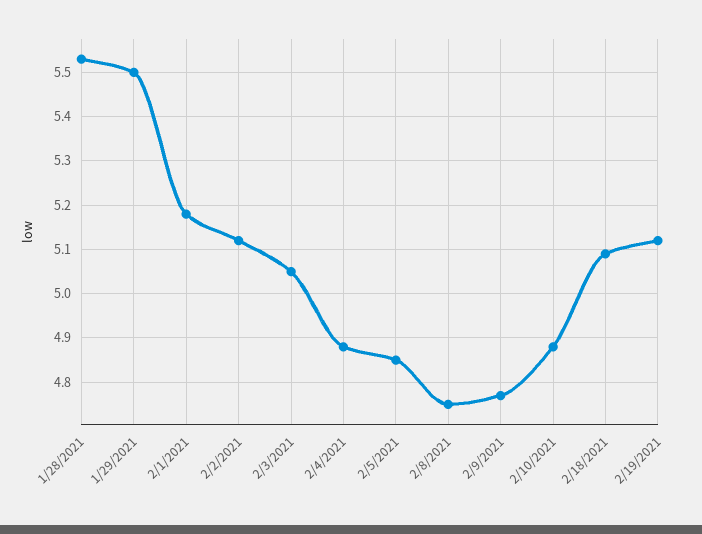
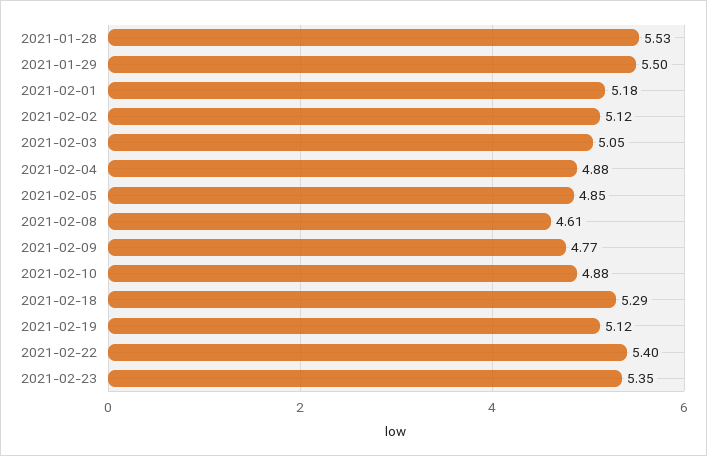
2/8/2021: 4.75 -> 4.61
2/18/2021: 5.1 -> 5.29
2021-02-22: none -> 5.4
2021-02-23: none -> 5.35

